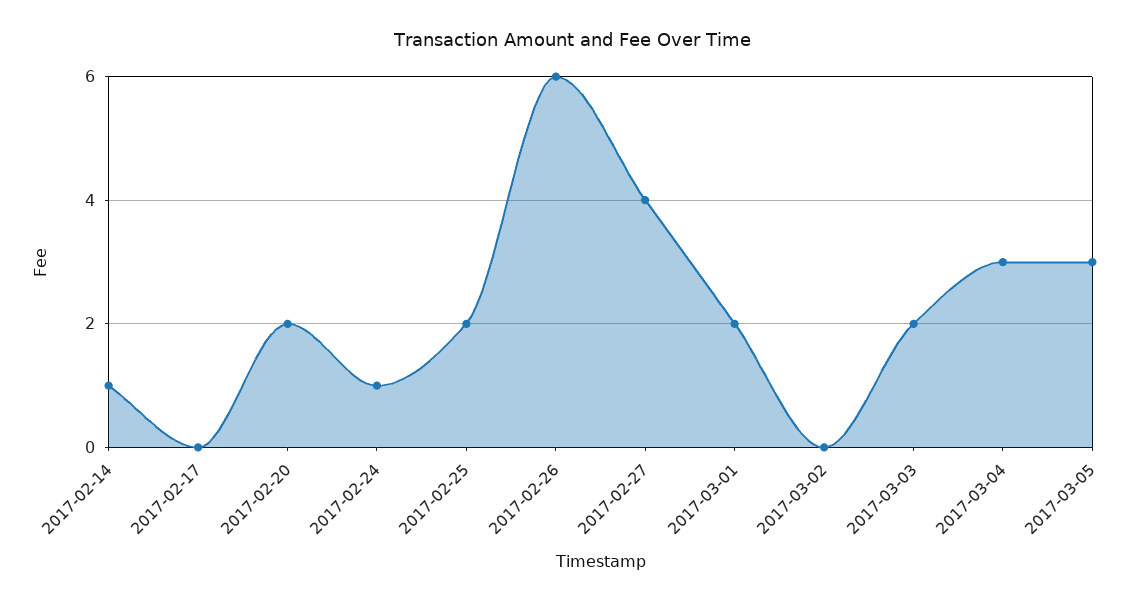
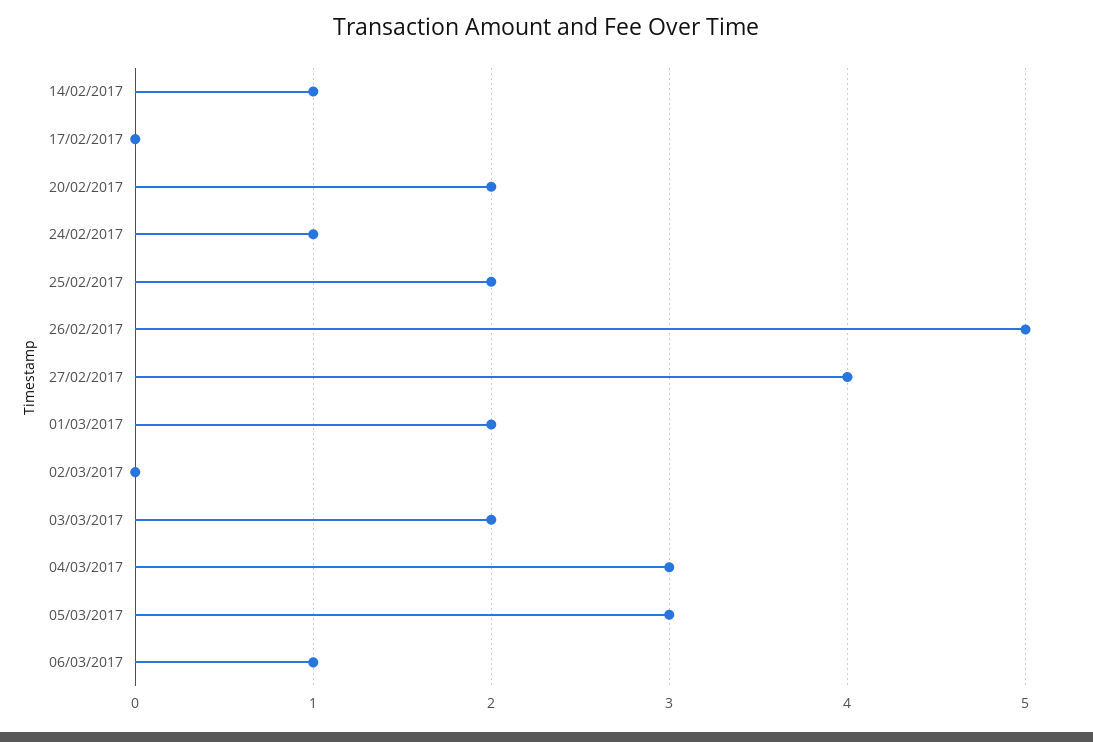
2017-02-26: 6 -> 5
06/03/2017: none -> 1

